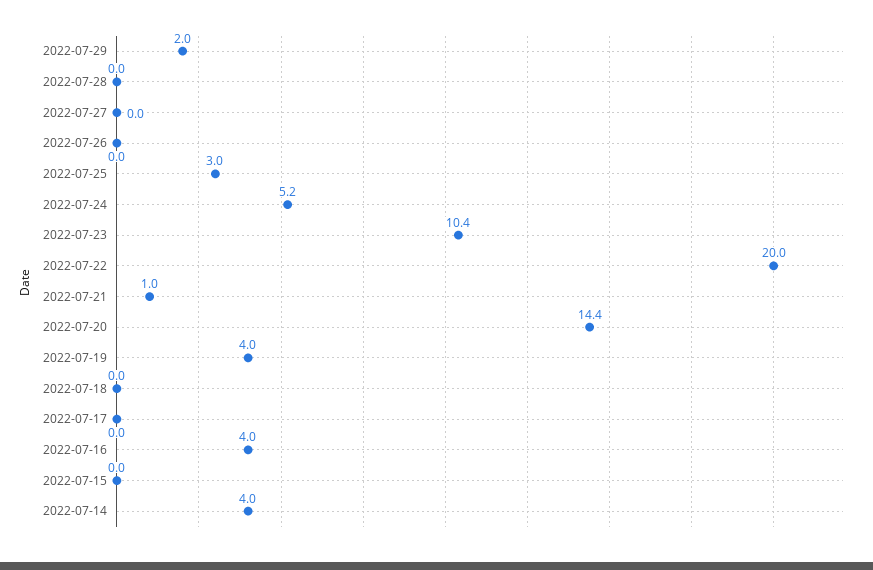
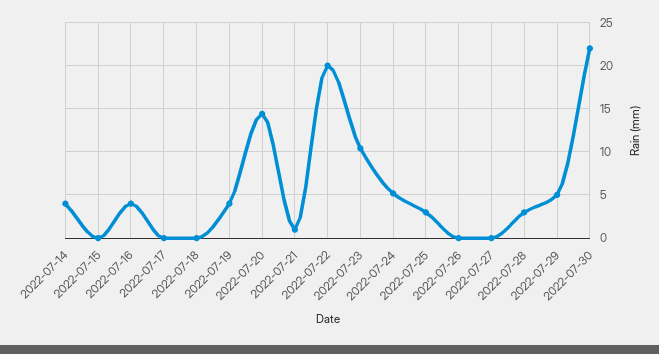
2022-07-29: 2 -> 5
2022-07-28: 0 -> 3
2022-07-30: none -> 22

